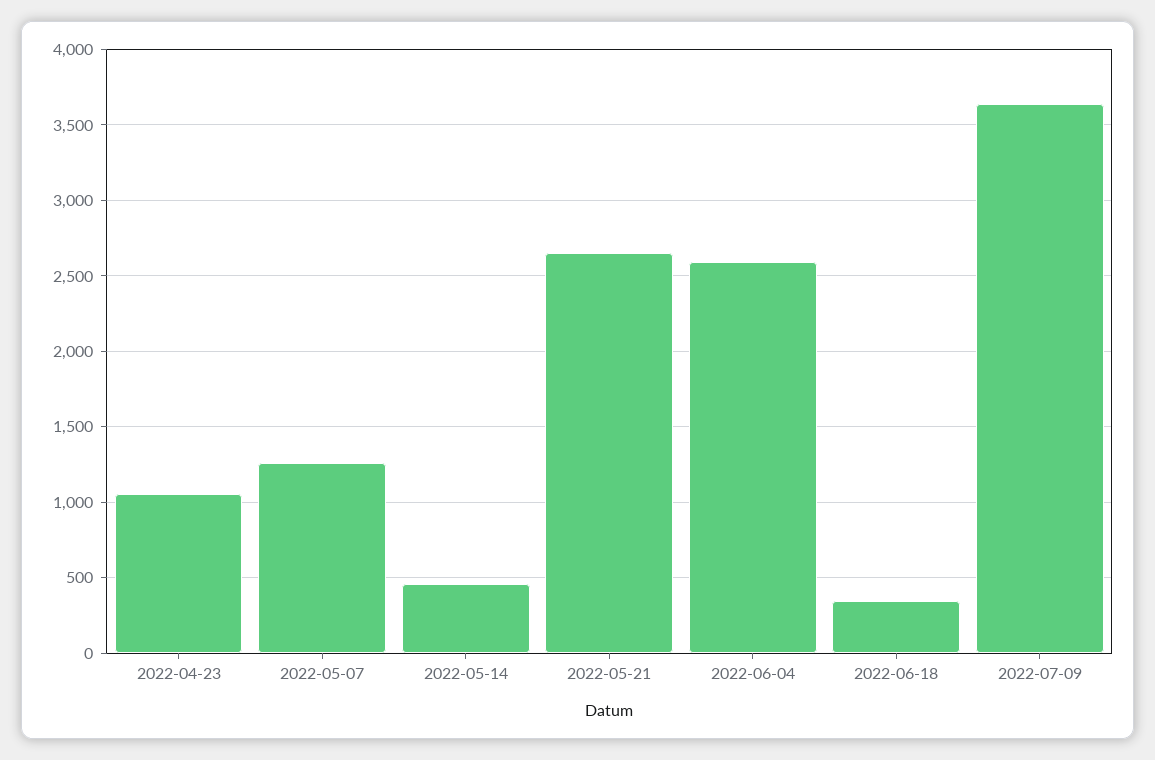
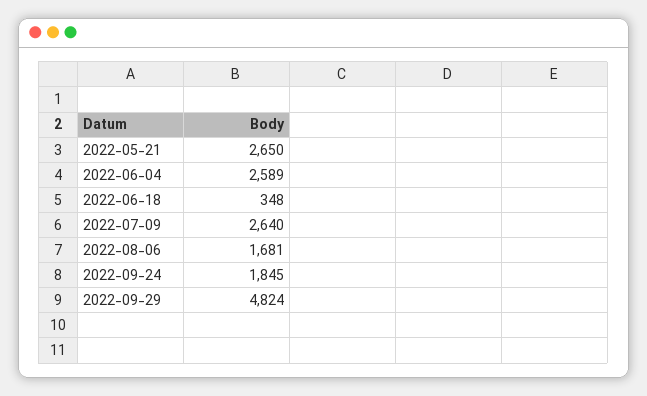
2022-04-23: 1050 -> none
2022-05-07: 1250 -> none
2022-05-14: 450 -> none
2022-07-09: 3650 -> 2640
2022-08-06: none -> 1681
2022-09-24: none -> 1845
2022-09-29: none -> 4824

